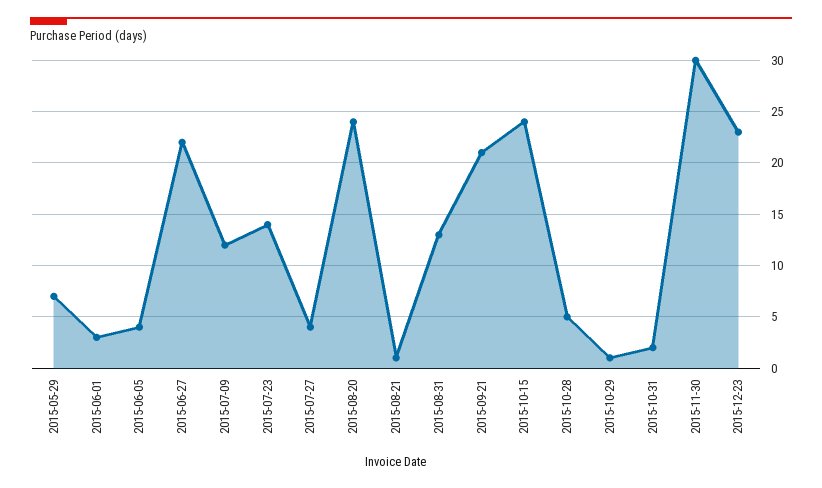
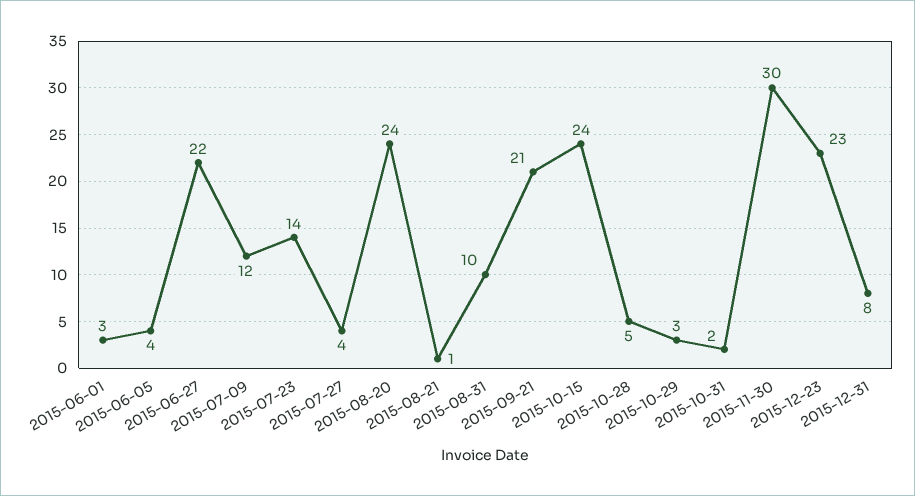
2015-05-29: 7 -> none
2015-08-31: 13 -> 10
2015-10-29: 1 -> 3
2015-12-31: none -> 8

